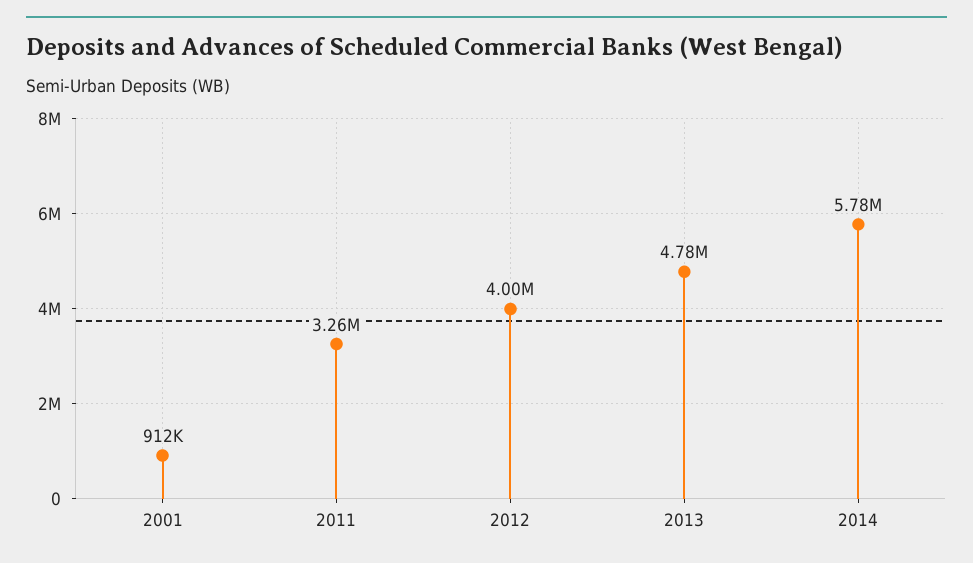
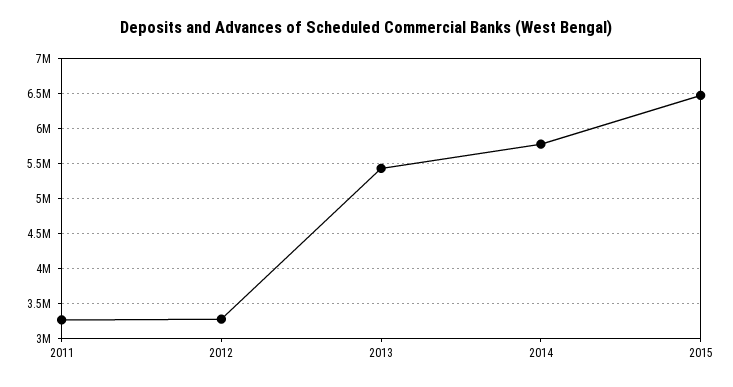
2001: 912000 -> none
2012: 4000000 -> 3300000
2013: 4780000 -> 5400000
2015: none -> 6500000

